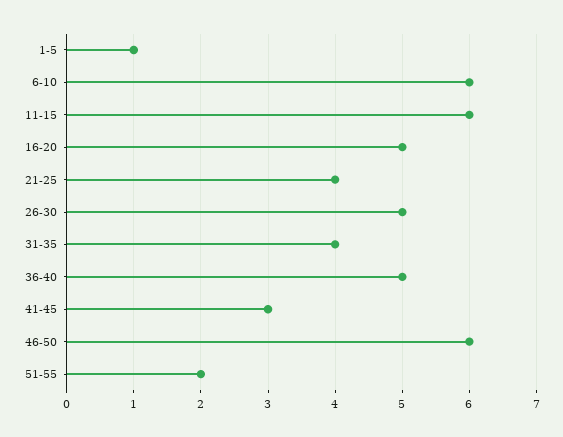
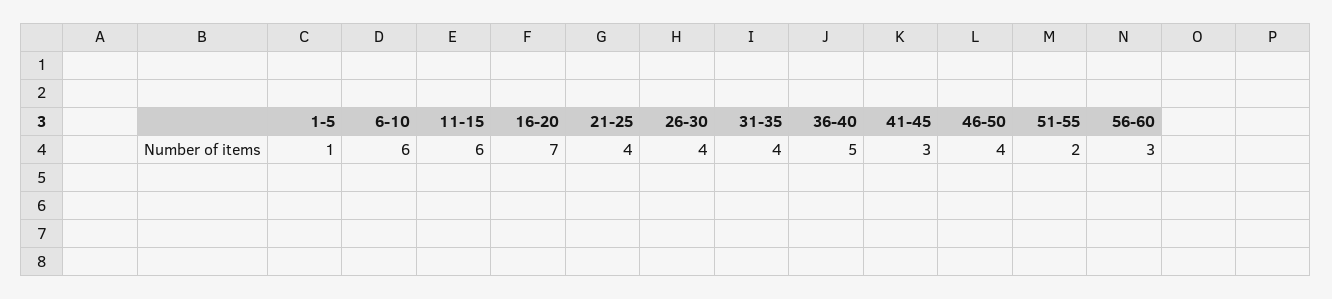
16-20: 5 -> 7
26-30: 5 -> 4
46-50: 6 -> 4
56-60: none -> 3

